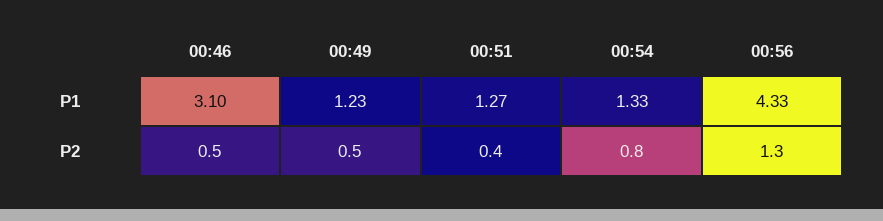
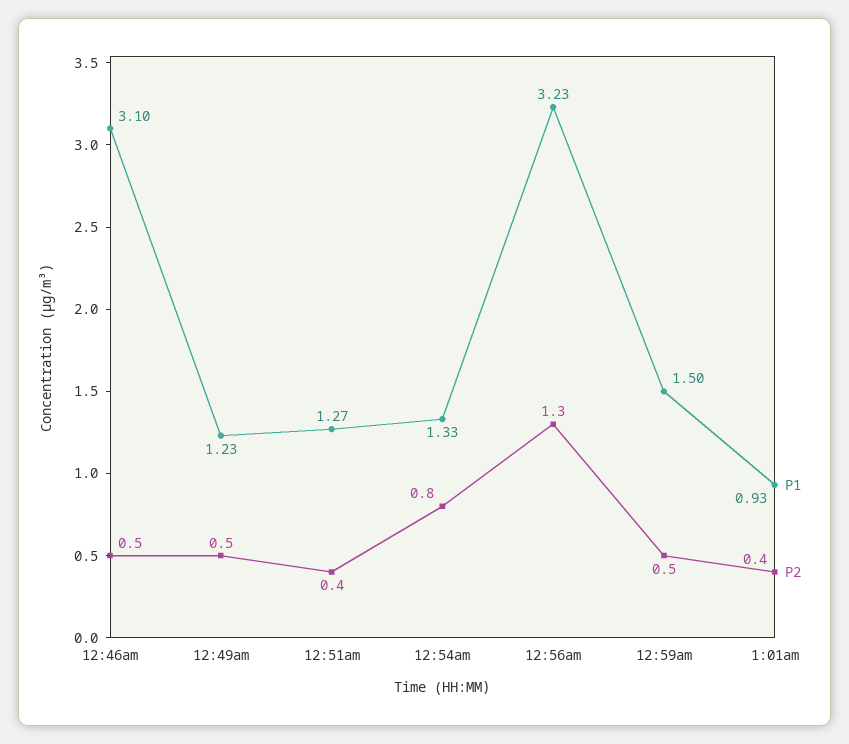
P1, 00:56: 4.33 -> 3.23
P1, 12:59am: none -> 1.5
P2, 12:59am: none -> 0.5
P1, 1:01am: none -> 0.93
P2, 1:01am: none -> 0.4

